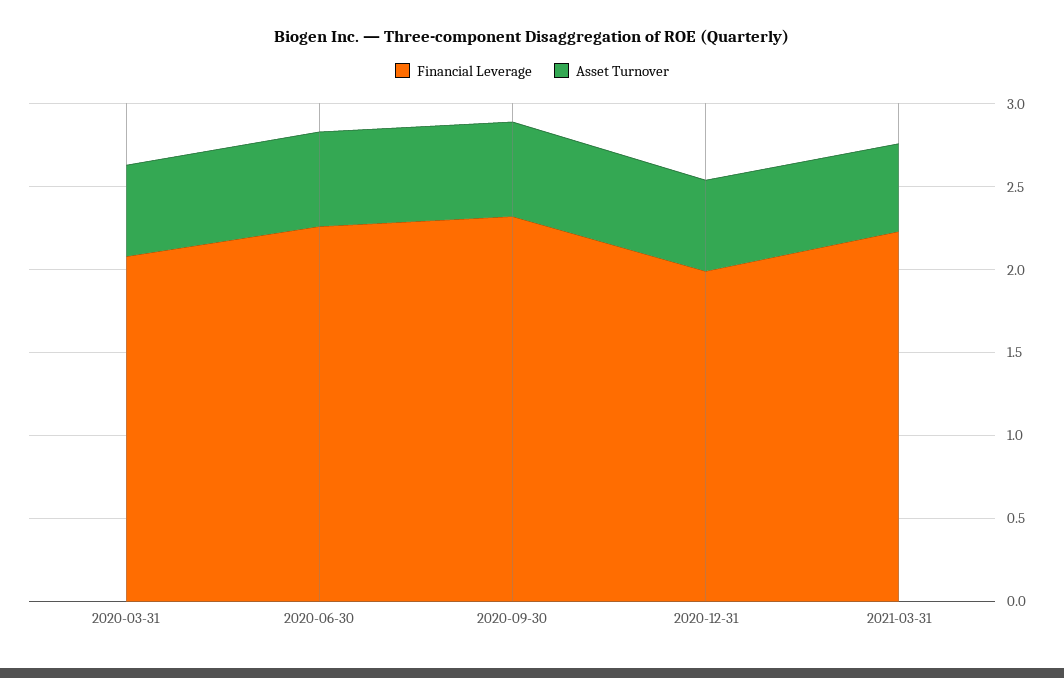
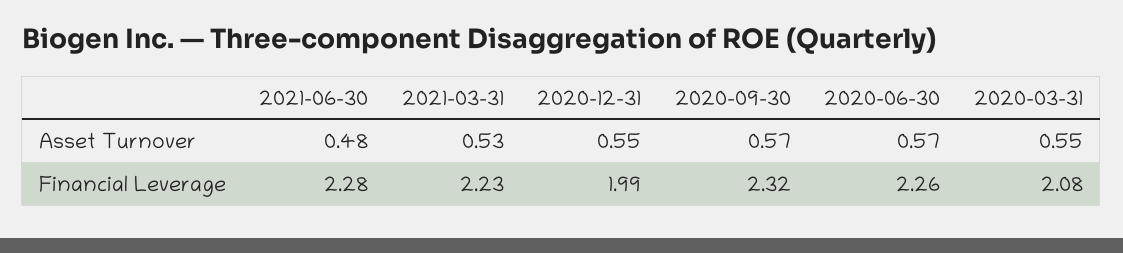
Asset Turnover, 2021-06-30: none -> 0.48
Financial Leverage, 2021-06-30: none -> 2.28

